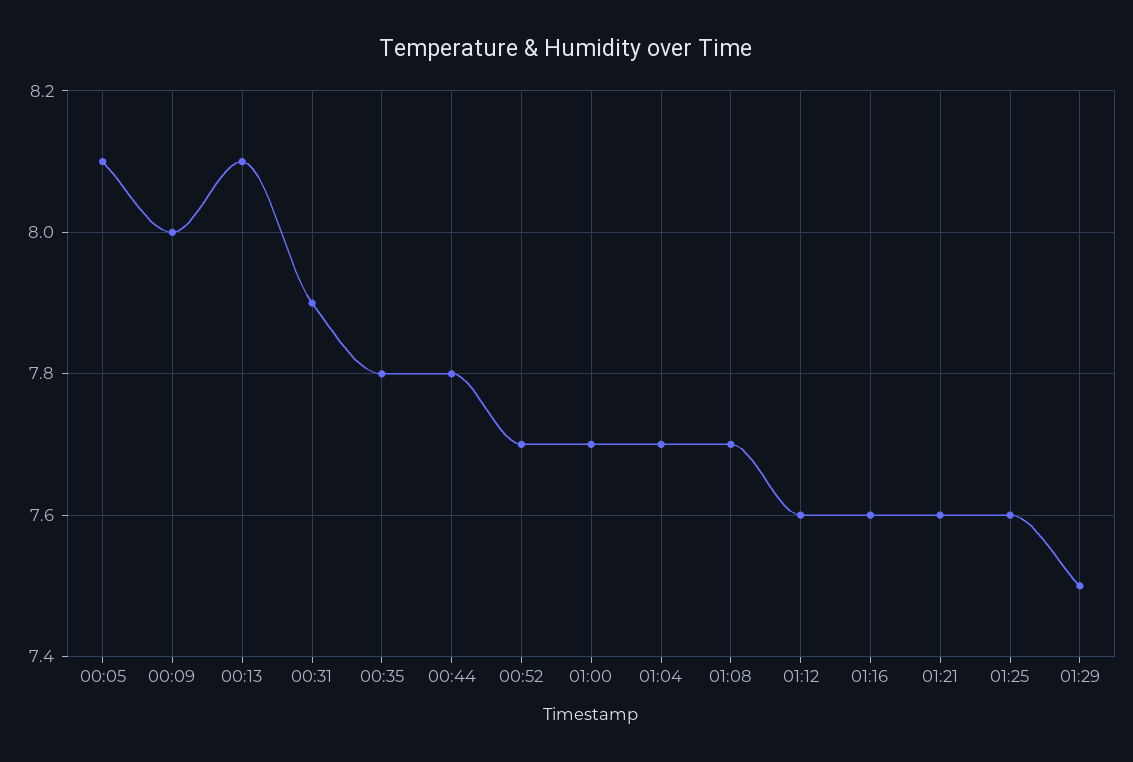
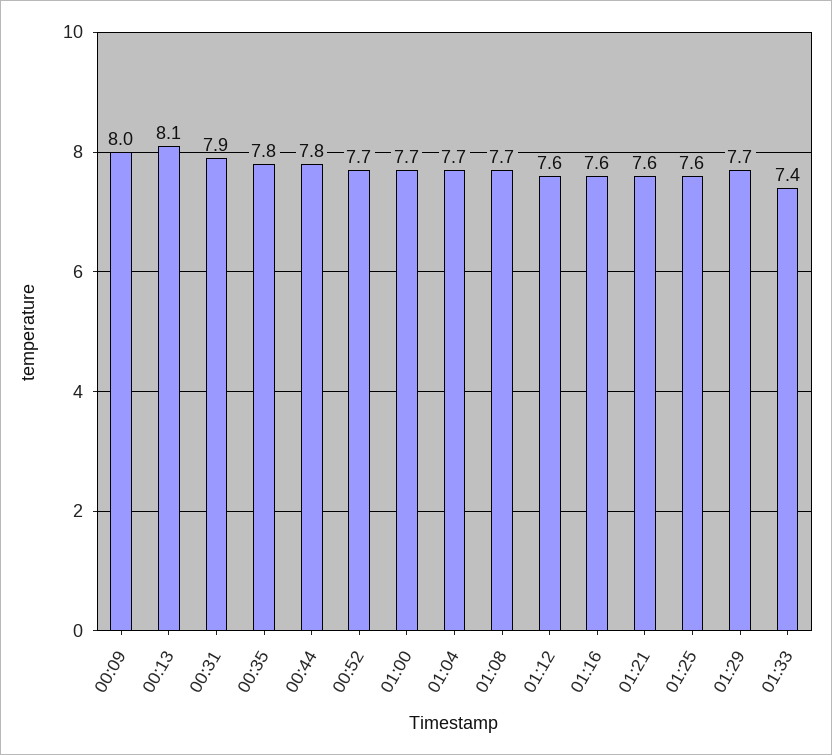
00:05: 8.1 -> none
01:29: 7.5 -> 7.7
01:33: none -> 7.4

